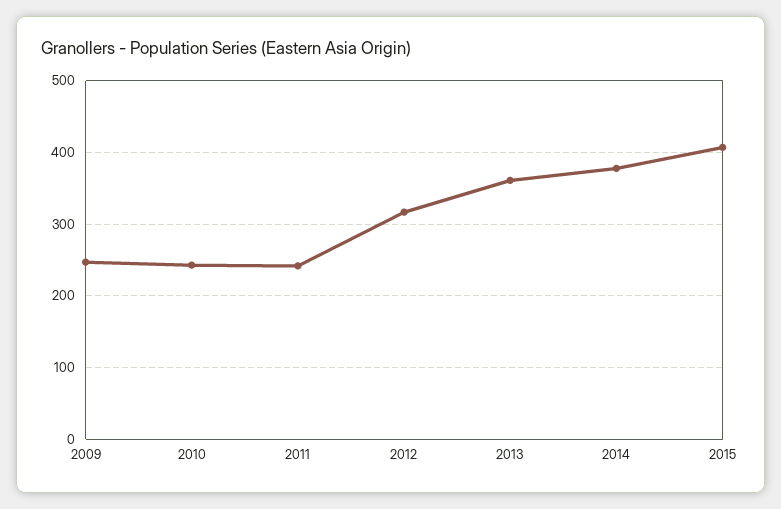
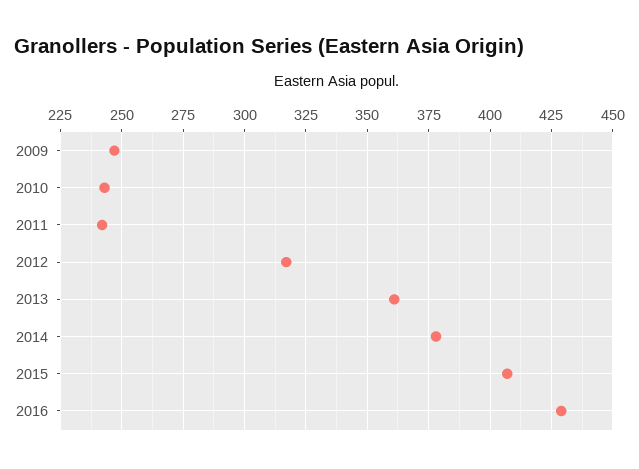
2016: none -> 430

